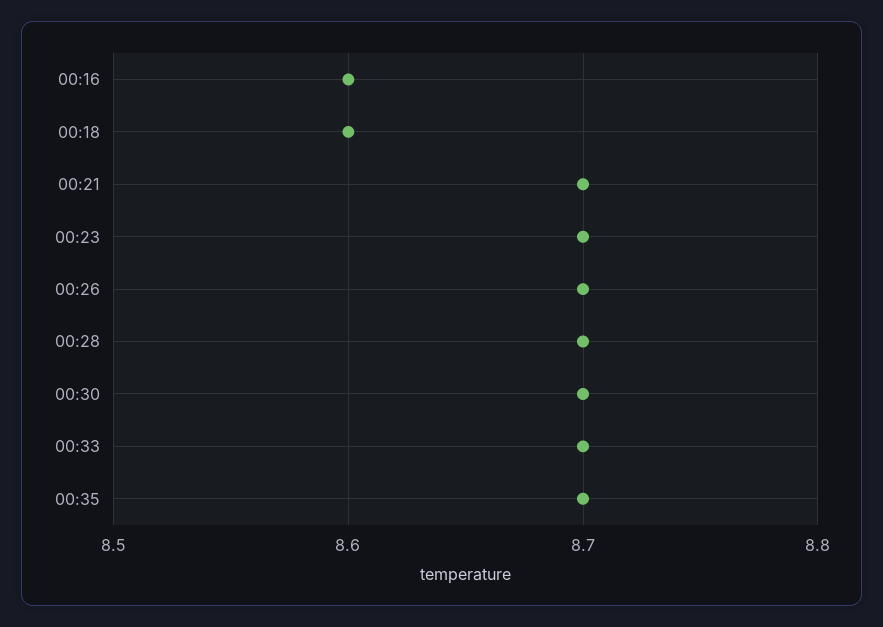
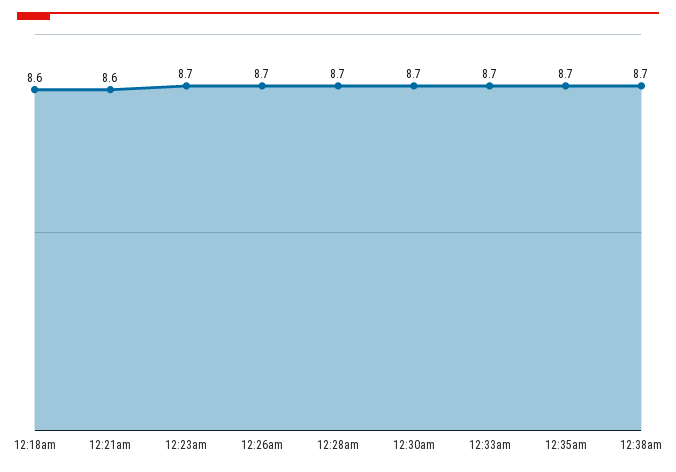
00:16: 8.6 -> none
00:21: 8.7 -> 8.6
12:38am: none -> 8.7

